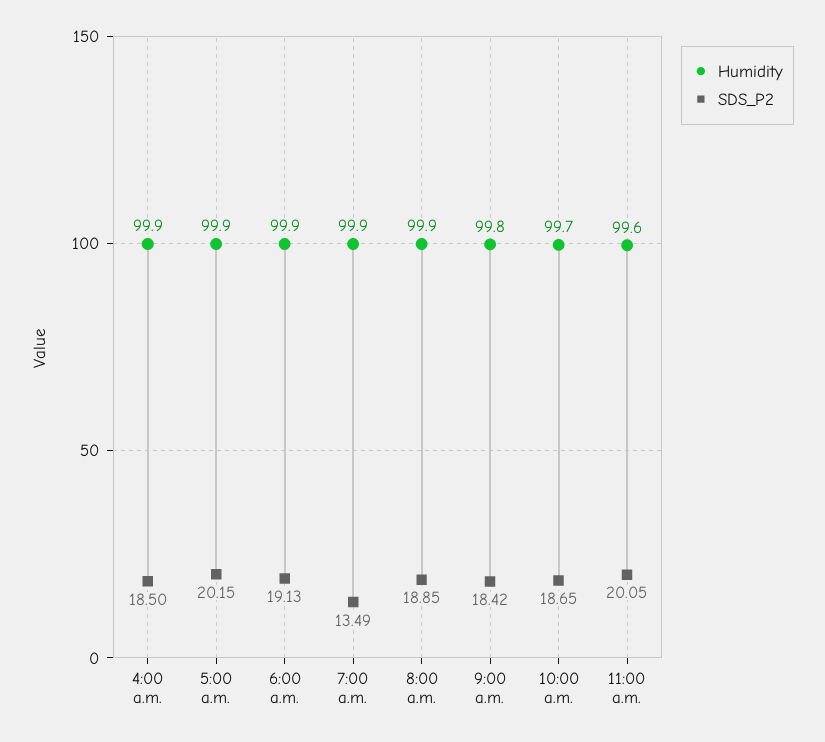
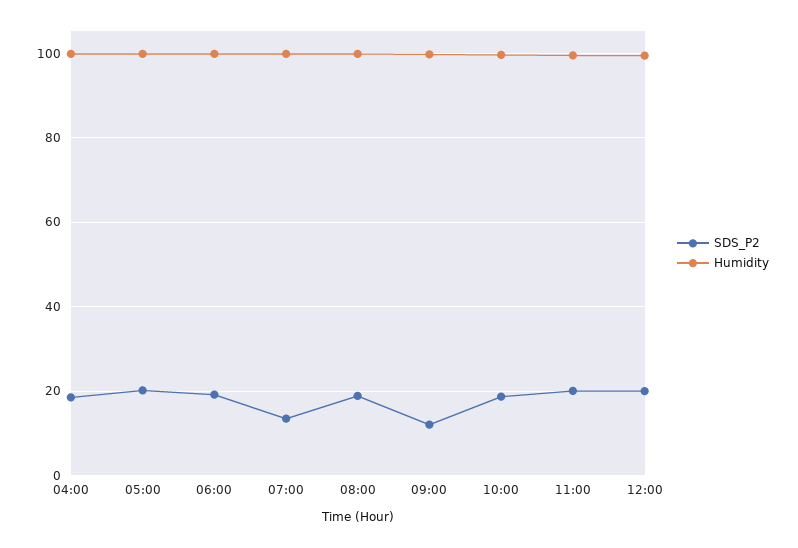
SDS_P2, 9:00 a.m.: 18.42 -> 12
SDS_P2, 12:00: none -> 20
Humidity, 12:00: none -> 100

